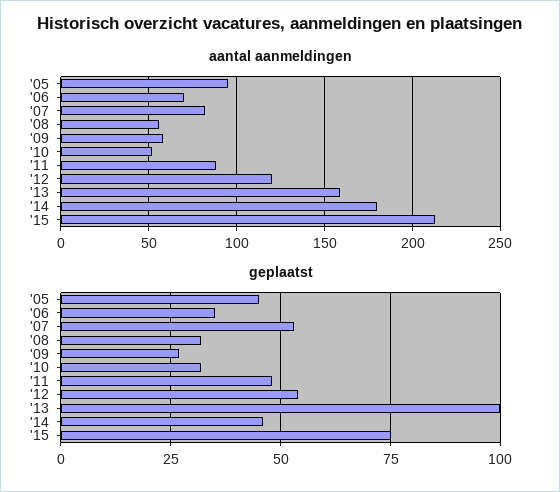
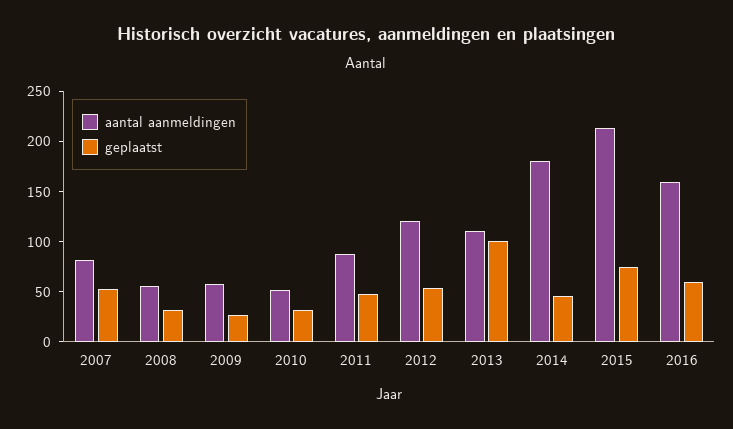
aantal aanmeldingen, '05: 95 -> none
aantal aanmeldingen, '06: 70 -> none
aantal aanmeldingen, '13: 160 -> 110
geplaatst, '05: 45 -> none
geplaatst, '06: 35 -> none
aantal aanmeldingen, 2016: none -> 160
geplaatst, 2016: none -> 60

